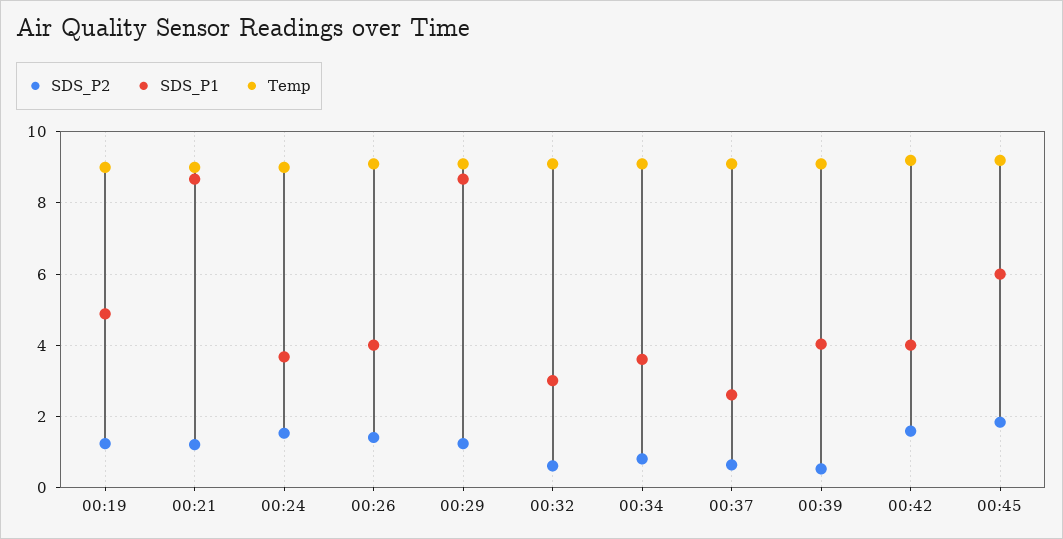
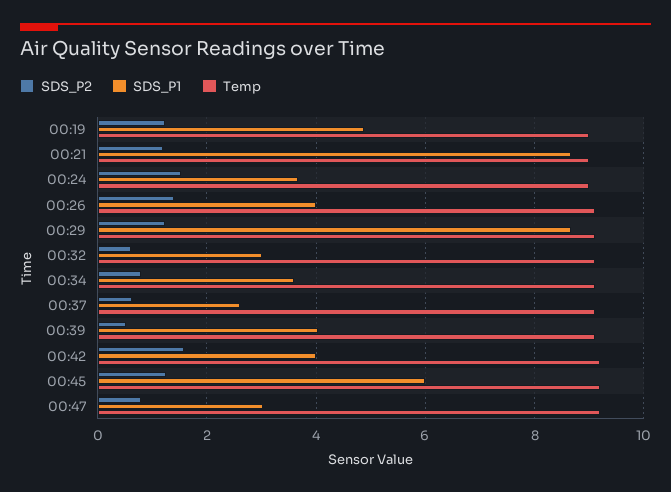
SDS_P2, 00:45: 1.8 -> 1.2
SDS_P2, 00:47: none -> 0.8
SDS_P1, 00:47: none -> 3
Temp, 00:47: none -> 9.2

